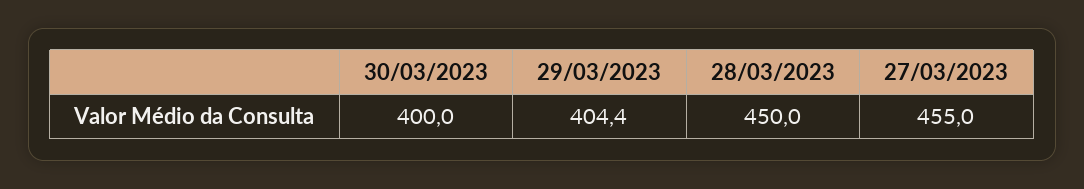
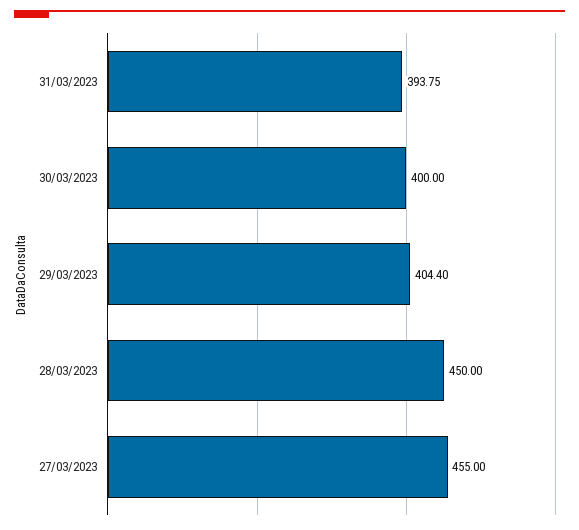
31/03/2023: none -> 393.75

